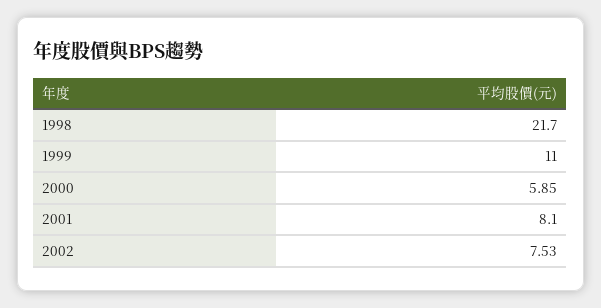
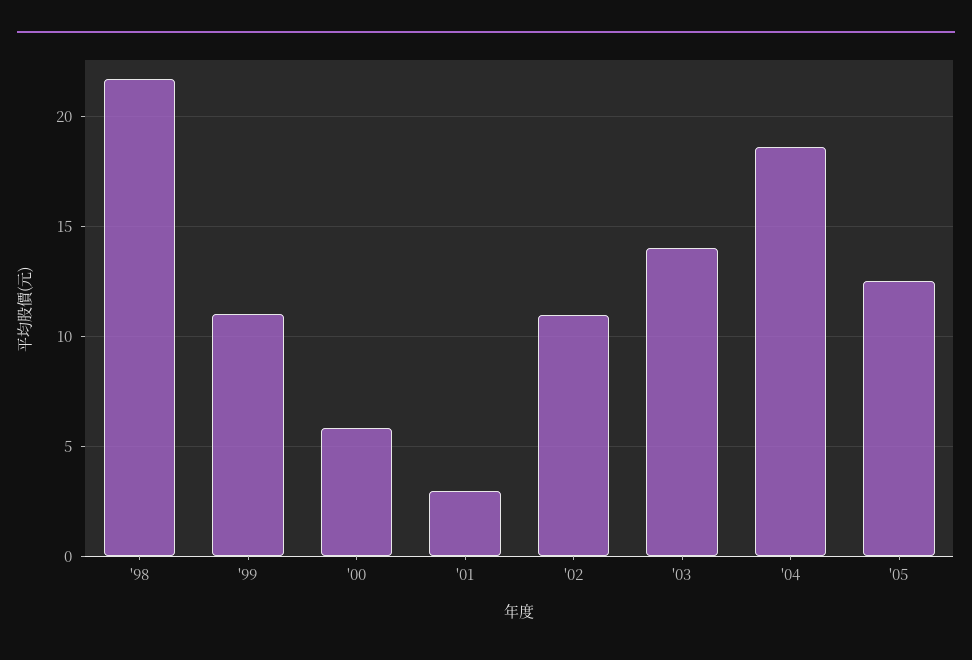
2001: 8.1 -> 3
2002: 7.53 -> 11
'03: none -> 14
'04: none -> 18.5
'05: none -> 12.5

